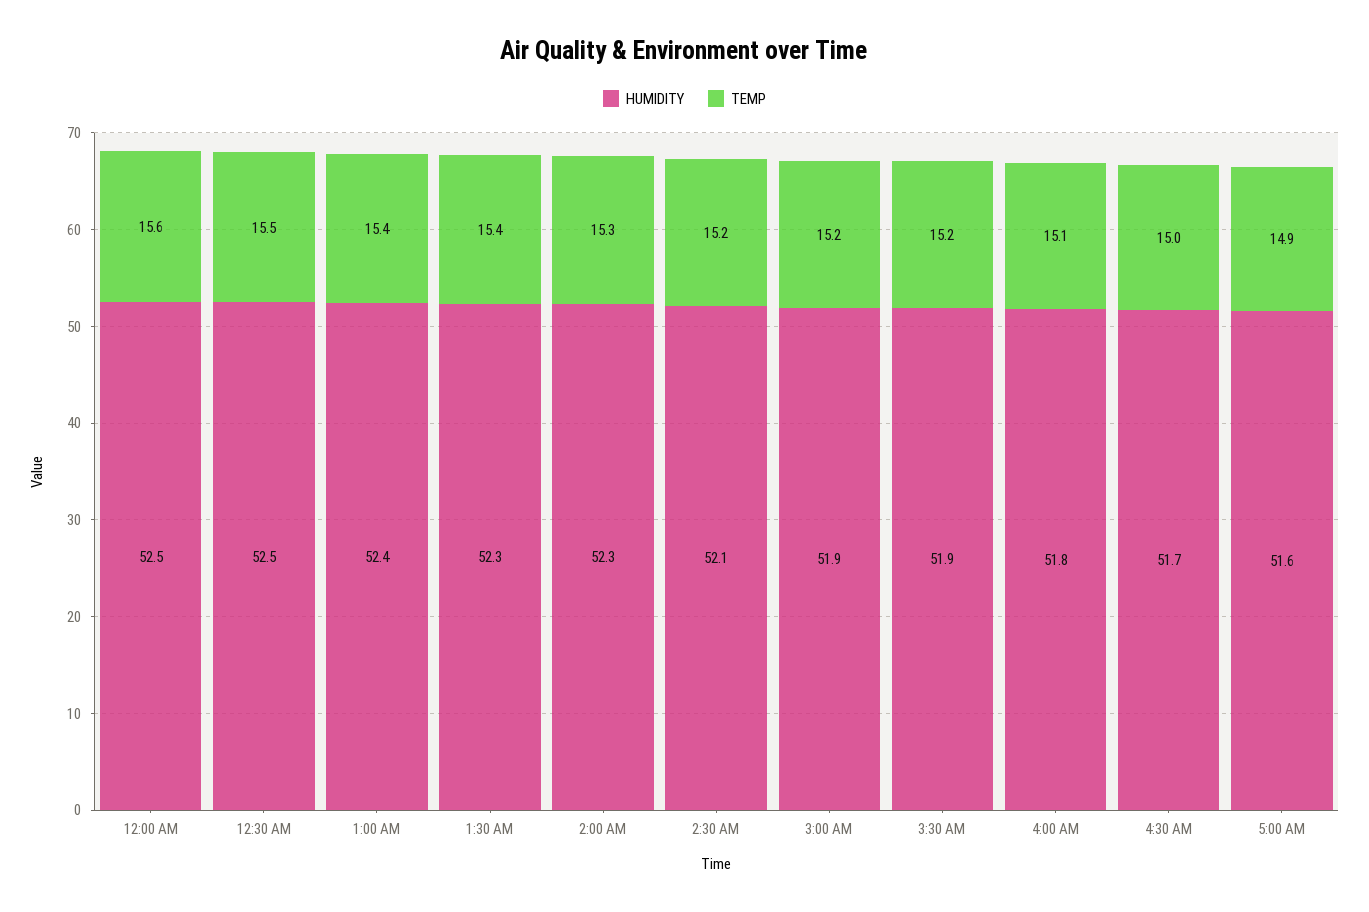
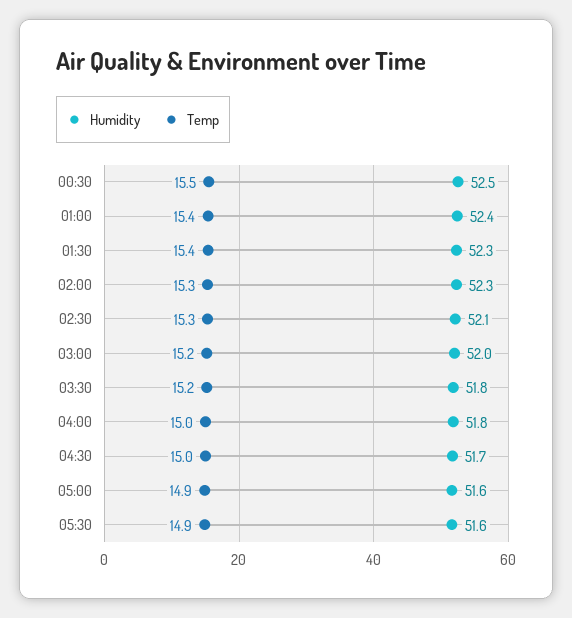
HUMIDITY, 12:00 AM: 52.5 -> none
TEMP, 12:00 AM: 15.6 -> none
TEMP, 2:30 AM: 15.2 -> 15.3
HUMIDITY, 3:00 AM: 51.9 -> 52
HUMIDITY, 3:30 AM: 51.9 -> 51.8
TEMP, 4:00 AM: 15.1 -> 15
HUMIDITY, 05:30: none -> 51.6
TEMP, 05:30: none -> 14.9

